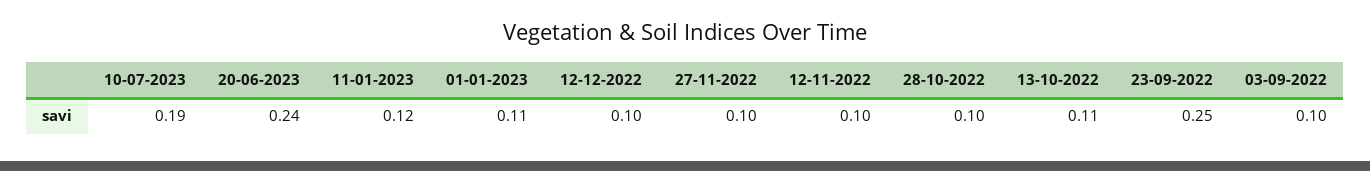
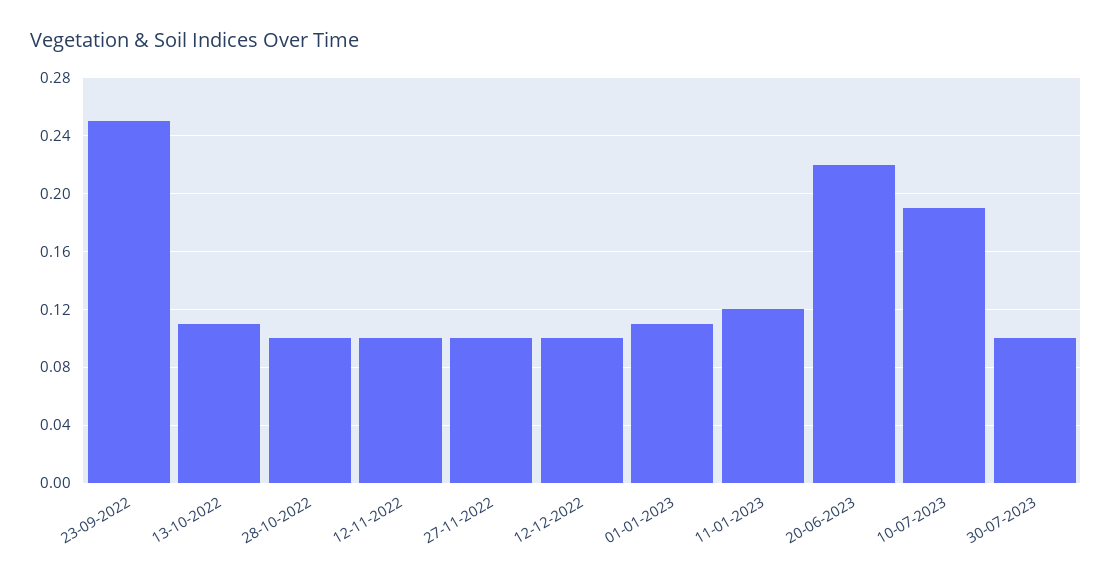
20-06-2023: 0.24 -> 0.22
03-09-2022: 0.1 -> none
30-07-2023: none -> 0.1

